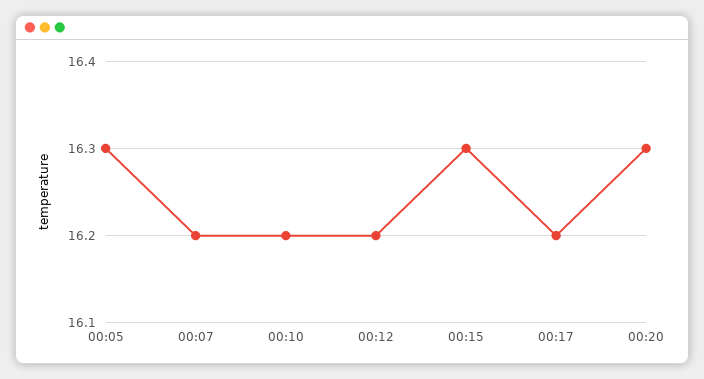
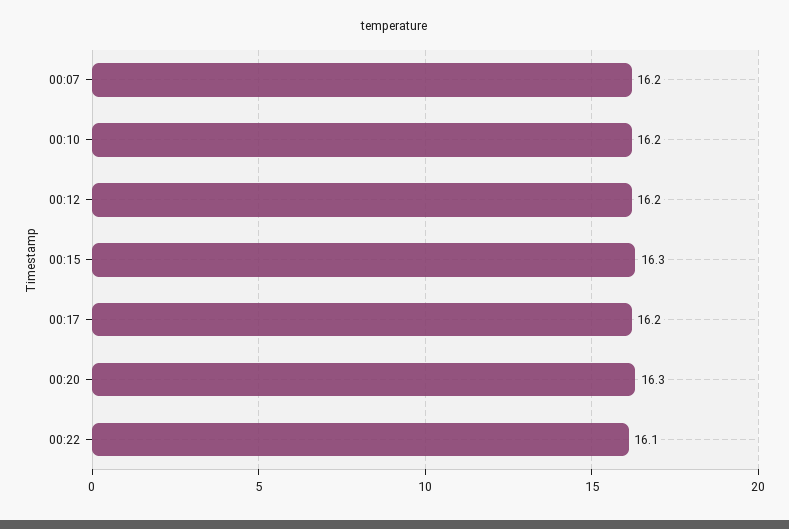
00:05: 16.3 -> none
00:22: none -> 16.1

